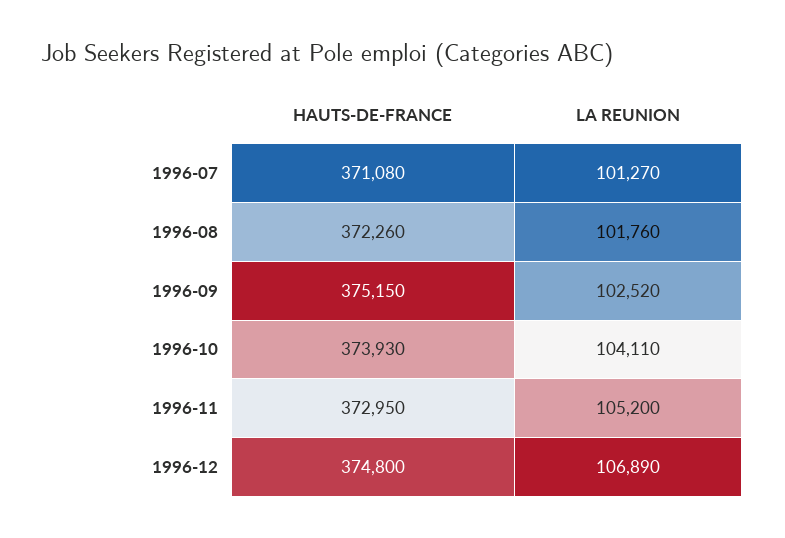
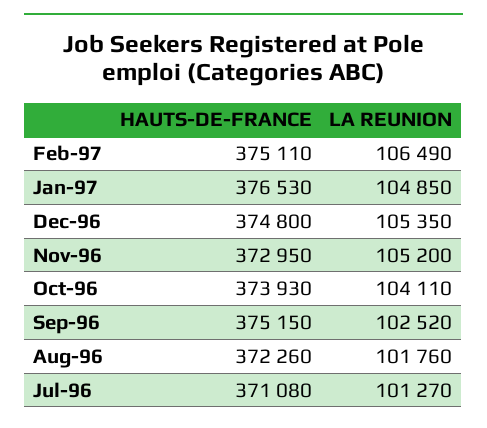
LA REUNION, 1996-12: 106890 -> 105350
HAUTS-DE-FRANCE, Feb-97: none -> 375110
LA REUNION, Feb-97: none -> 106490
HAUTS-DE-FRANCE, Jan-97: none -> 376530
LA REUNION, Jan-97: none -> 104850

